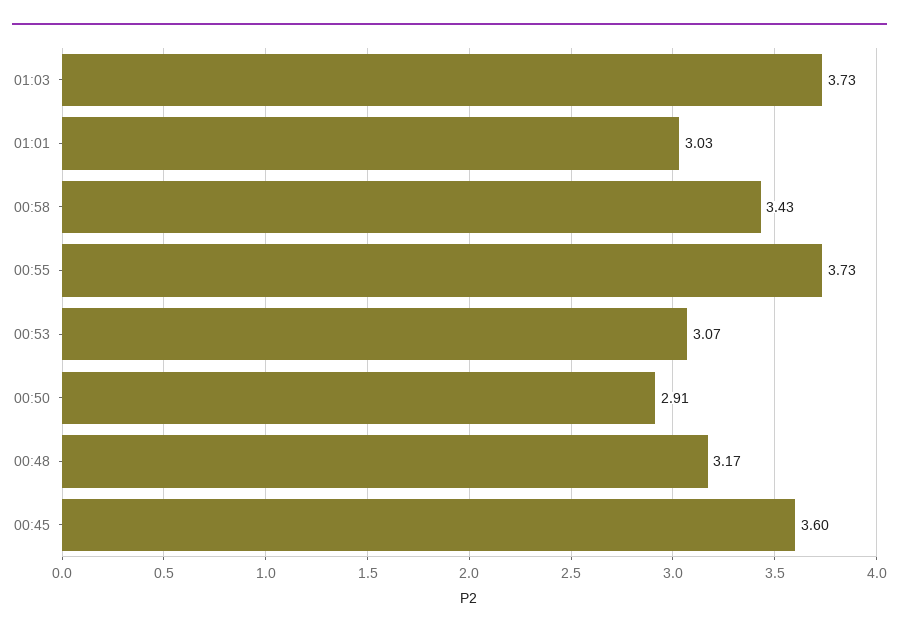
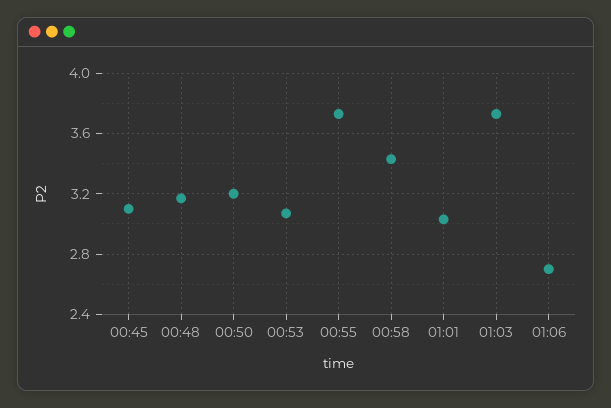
00:50: 2.91 -> 3.2
00:45: 3.6 -> 3.1
01:06: none -> 2.7

